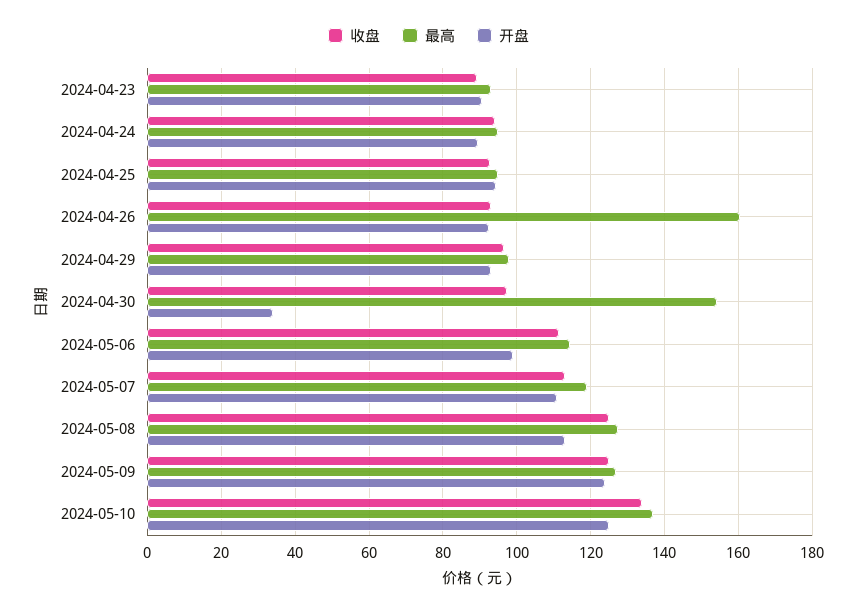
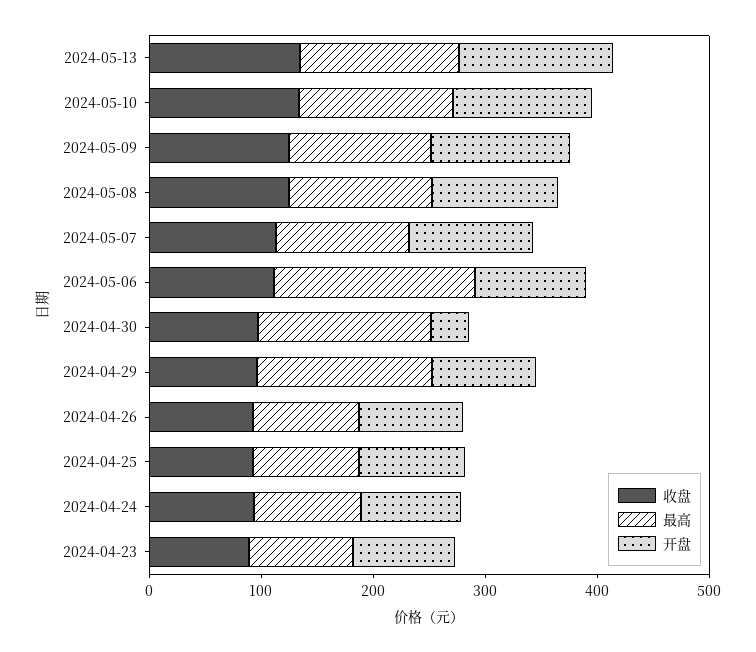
最高, 2024-04-26: 160 -> 100
最高, 2024-04-29: 98 -> 160
最高, 2024-05-06: 114 -> 180
收盘, 2024-05-13: none -> 140
最高, 2024-05-13: none -> 140
开盘, 2024-05-13: none -> 140

